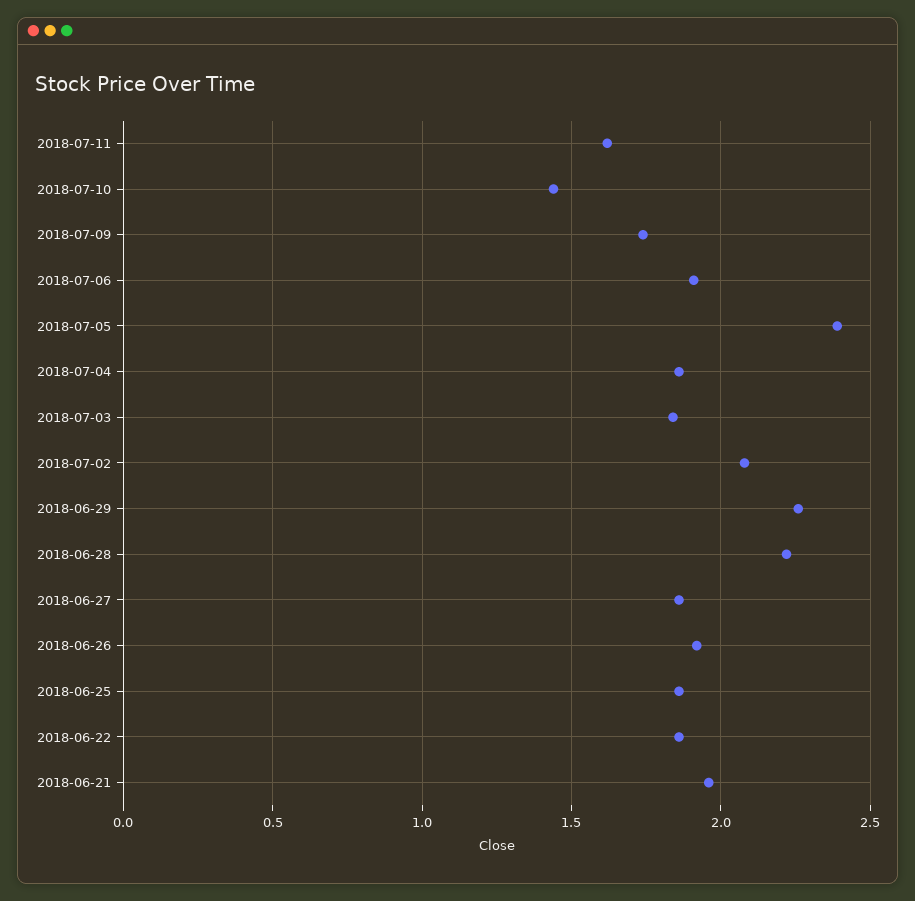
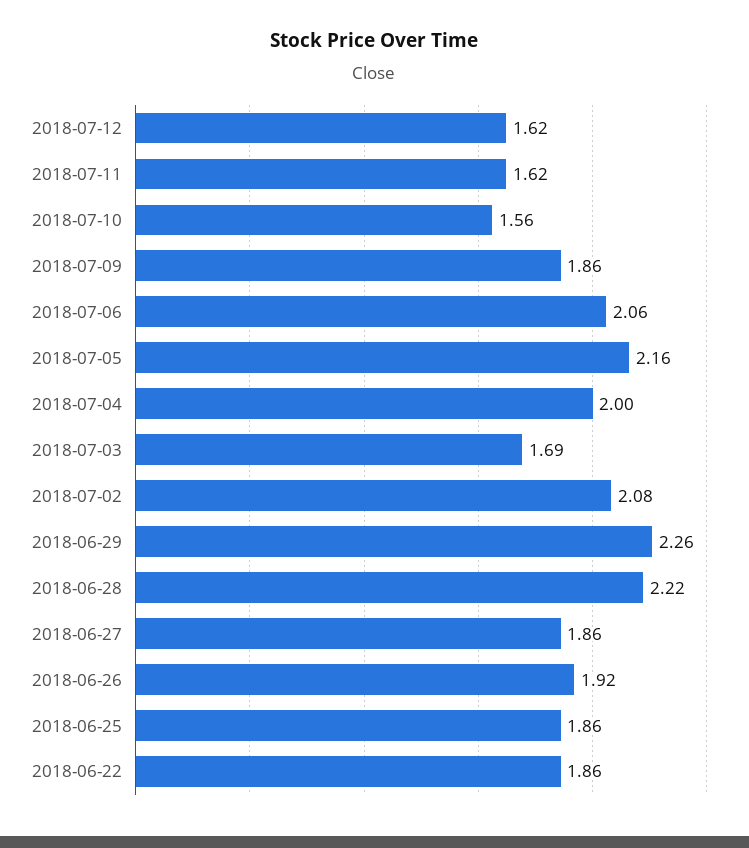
2018-07-10: 1.45 -> 1.56
2018-07-09: 1.75 -> 1.86
2018-07-06: 1.9 -> 2.06
2018-07-05: 2.4 -> 2.16
2018-07-04: 1.85 -> 2
2018-07-03: 1.85 -> 1.69
2018-06-21: 1.95 -> none
2018-07-12: none -> 1.62

